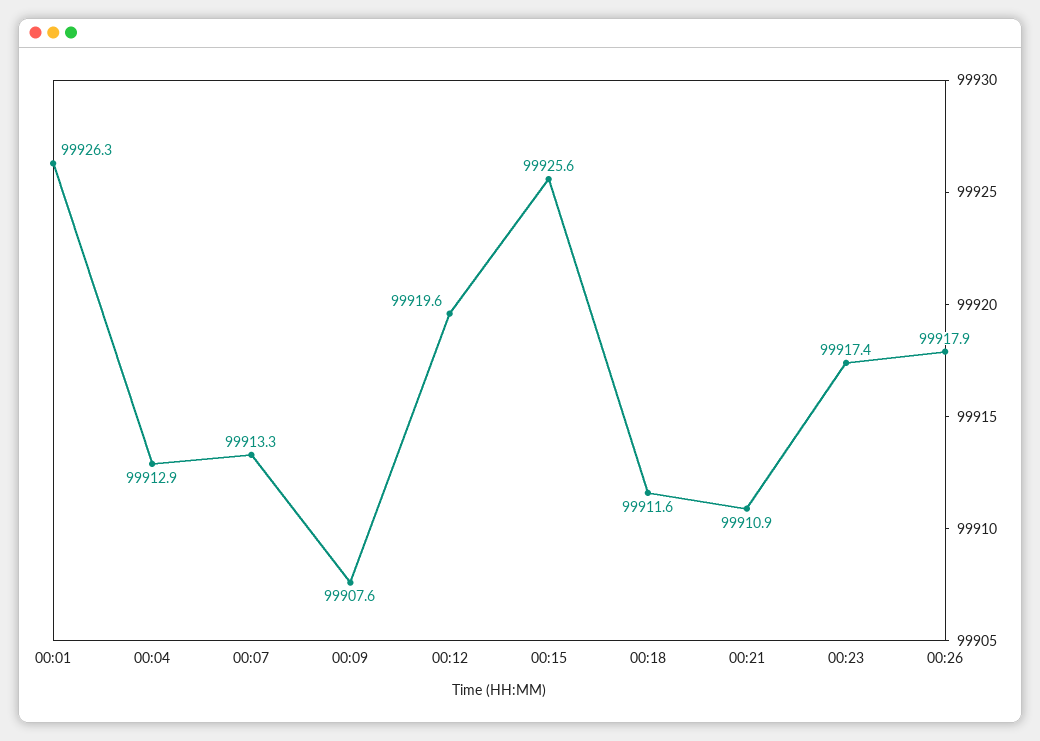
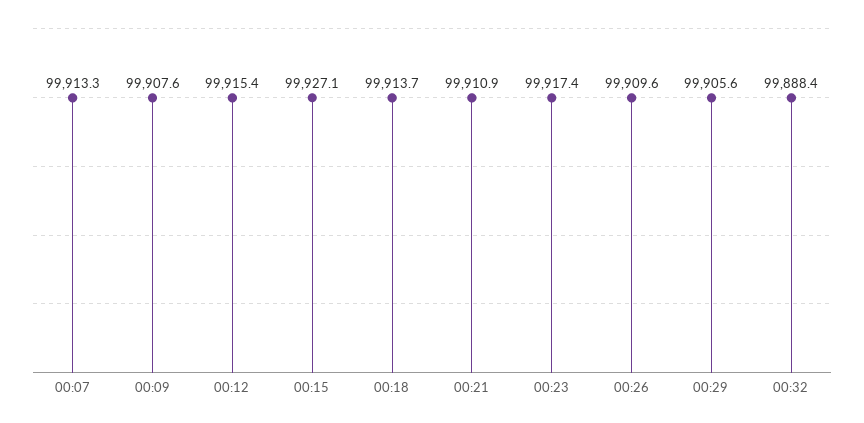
00:01: 99926.3 -> none
00:04: 99912.9 -> none
00:12: 99919.6 -> 99915.4
00:15: 99925.6 -> 99927.1
00:18: 99911.6 -> 99913.7
00:26: 99917.9 -> 99909.6
00:29: none -> 99905.6
00:32: none -> 99888.4

